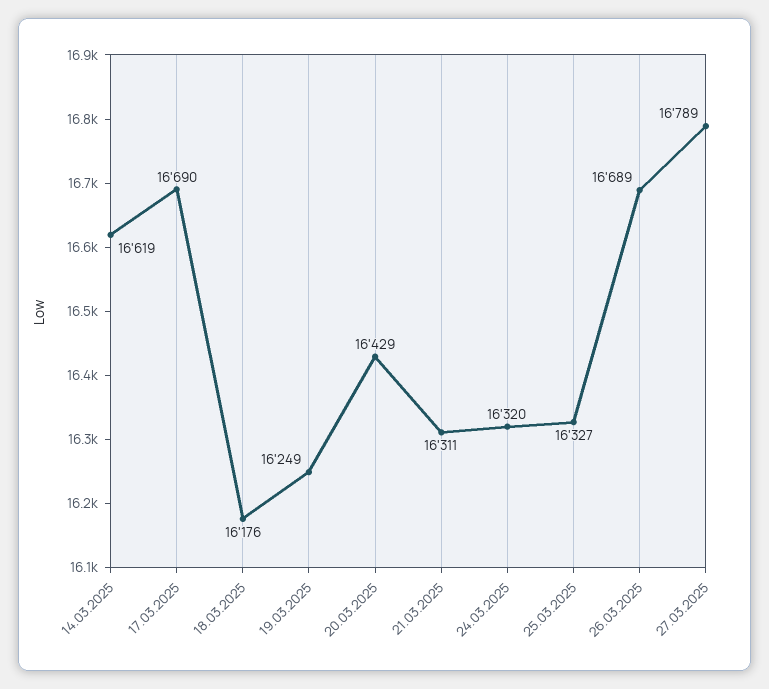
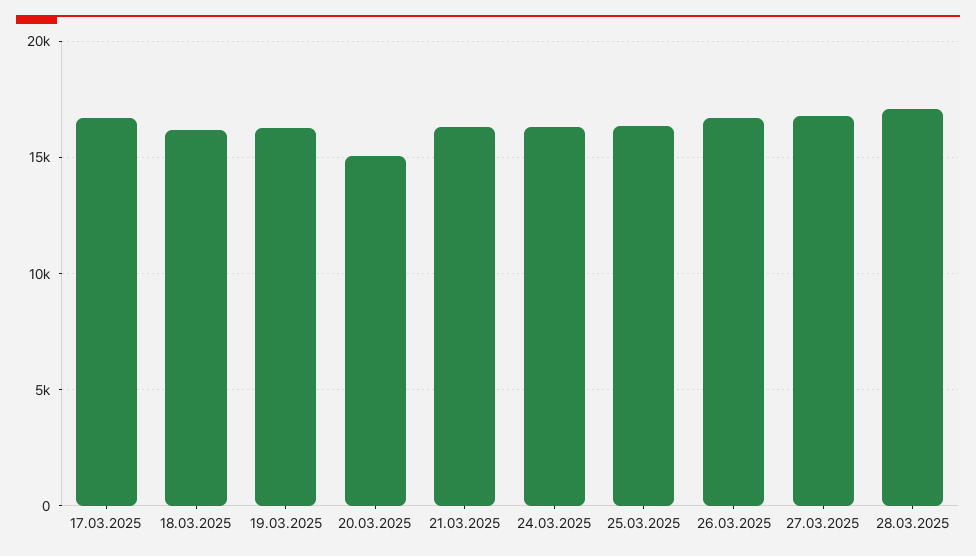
14.03.2025: 16619 -> none
20.03.2025: 16429 -> 15000
28.03.2025: none -> 17000

